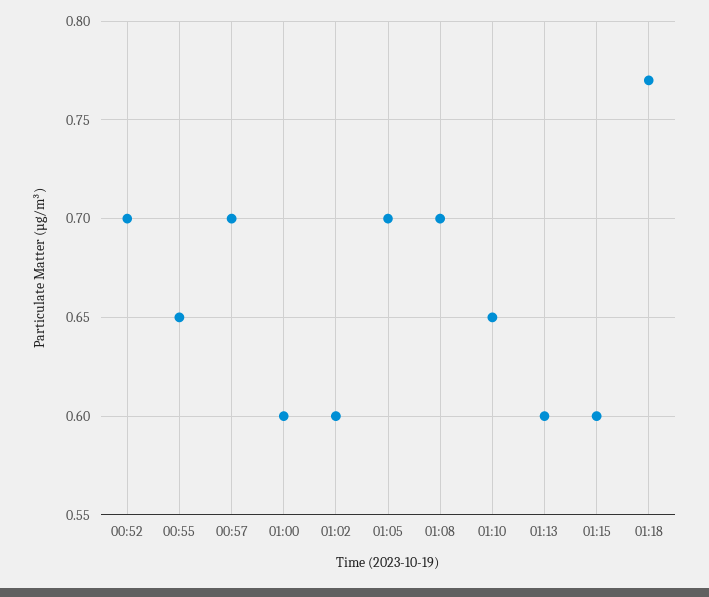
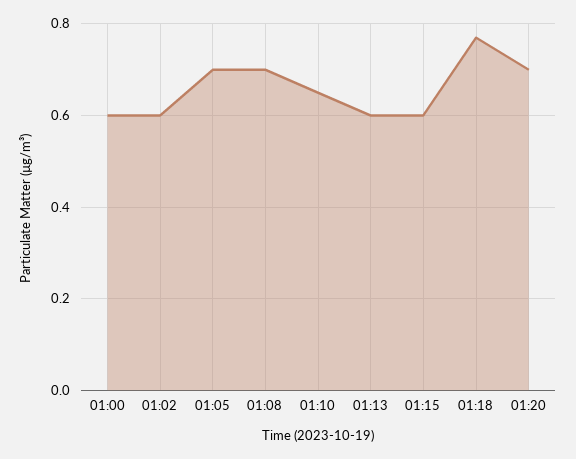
00:52: 0.7 -> none
00:55: 0.65 -> none
00:57: 0.7 -> none
01:20: none -> 0.7

